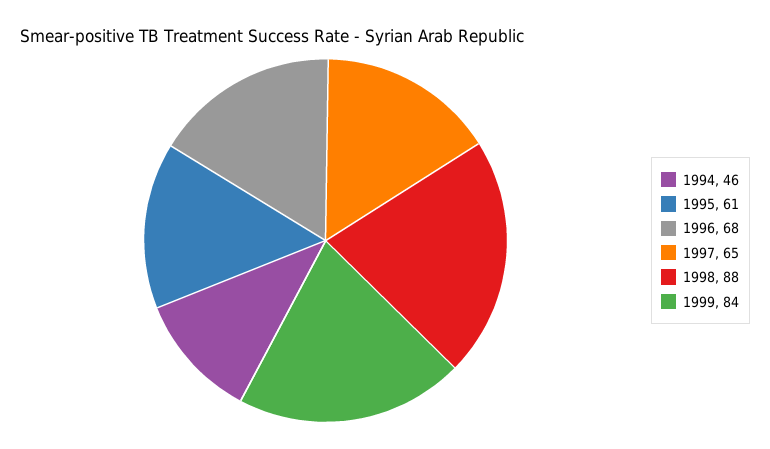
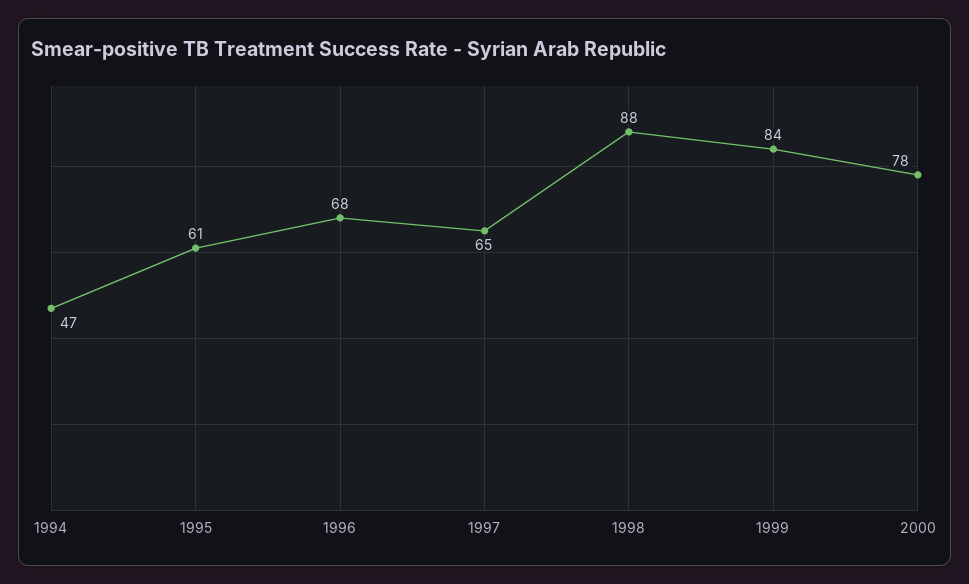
1994: 46 -> 47
2000: none -> 78

